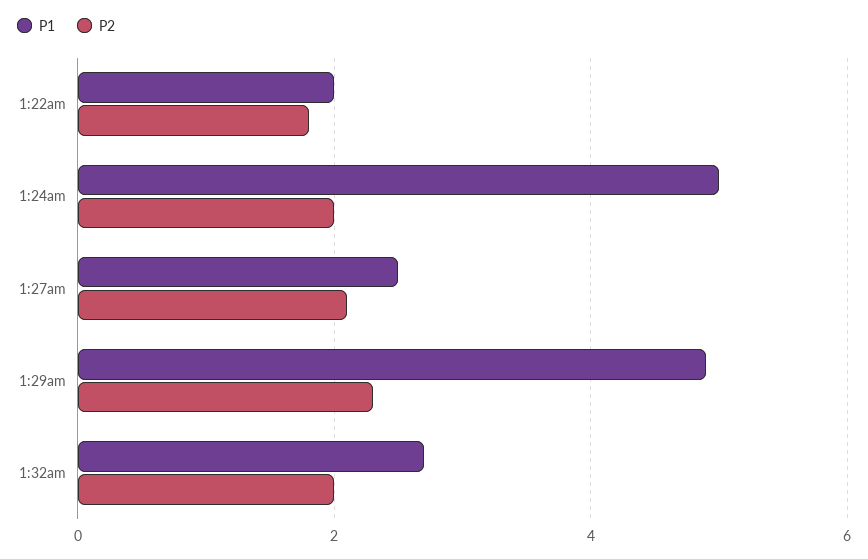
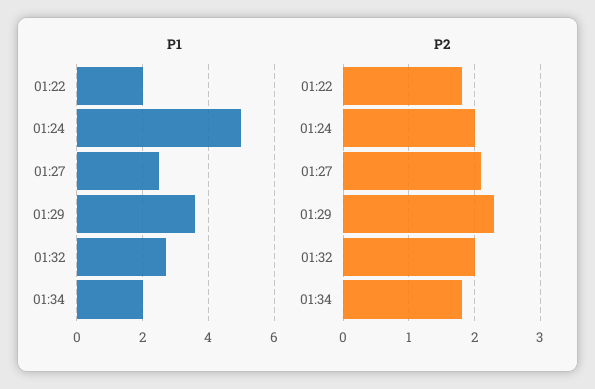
P1, 1:29am: 5 -> 3.5
P1, 01:34: none -> 2
P2, 01:34: none -> 1.8

